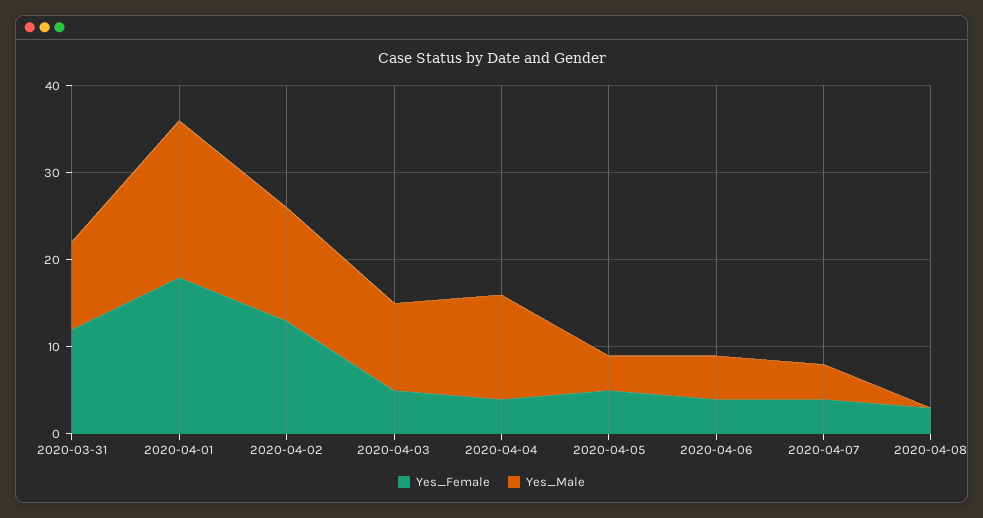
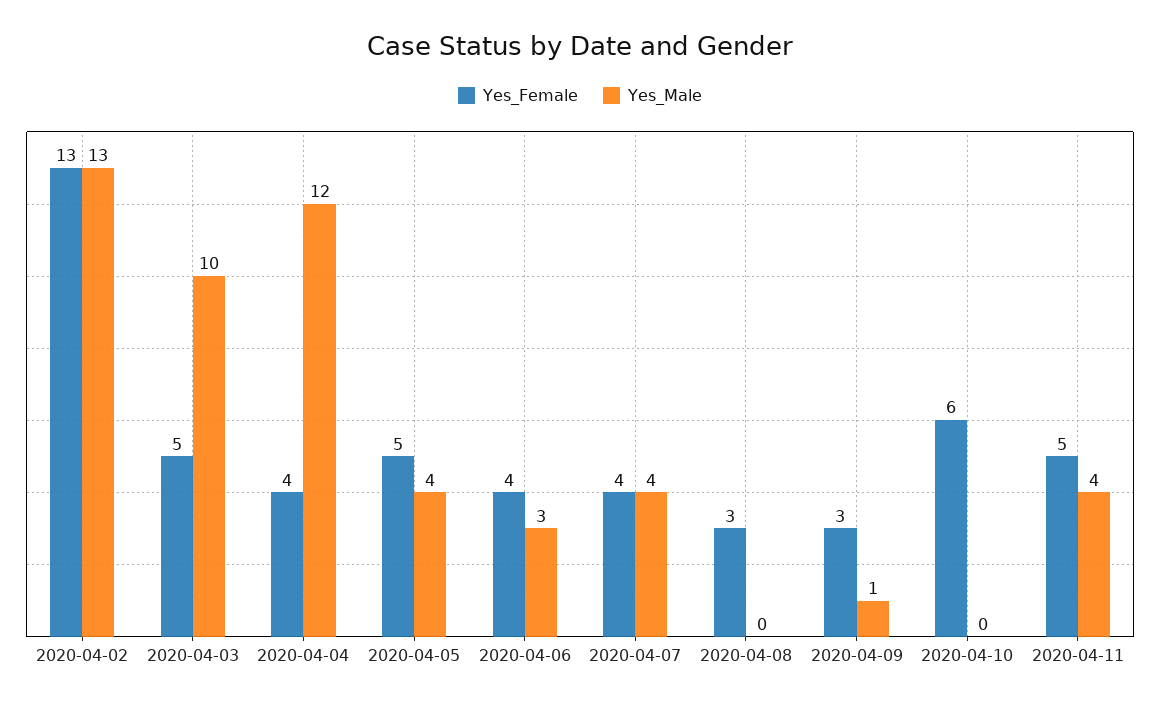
Yes_Female, 2020-03-31: 12 -> none
Yes_Male, 2020-03-31: 10 -> none
Yes_Female, 2020-04-01: 18 -> none
Yes_Male, 2020-04-01: 18 -> none
Yes_Male, 2020-04-06: 5 -> 3
Yes_Female, 2020-04-09: none -> 3
Yes_Male, 2020-04-09: none -> 1
Yes_Female, 2020-04-10: none -> 6
Yes_Male, 2020-04-10: none -> 0
Yes_Female, 2020-04-11: none -> 5
Yes_Male, 2020-04-11: none -> 4

